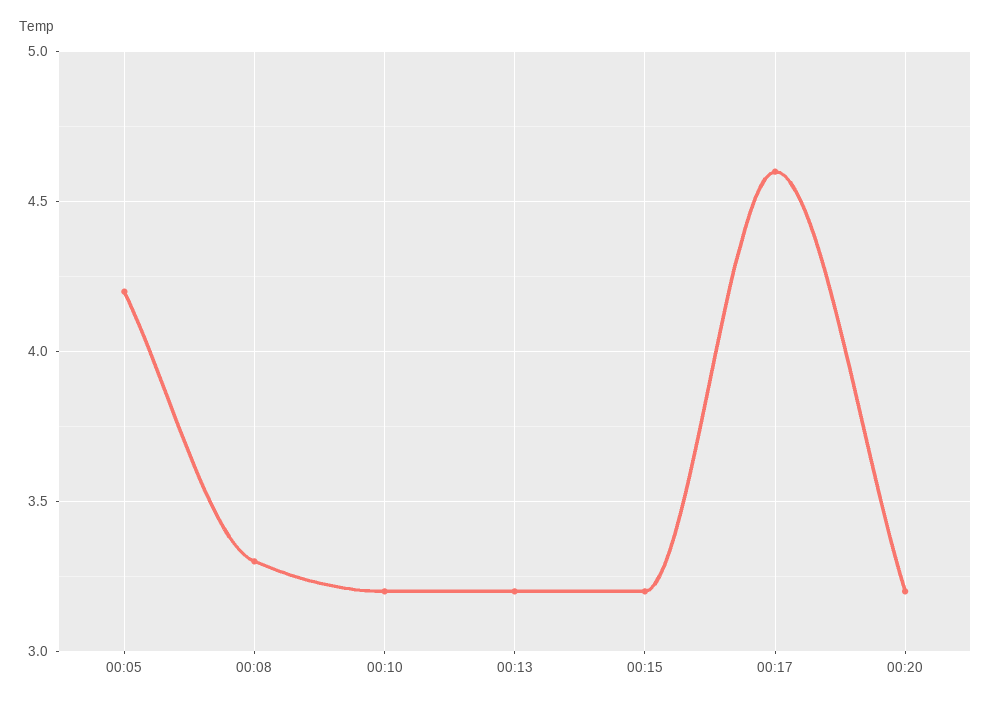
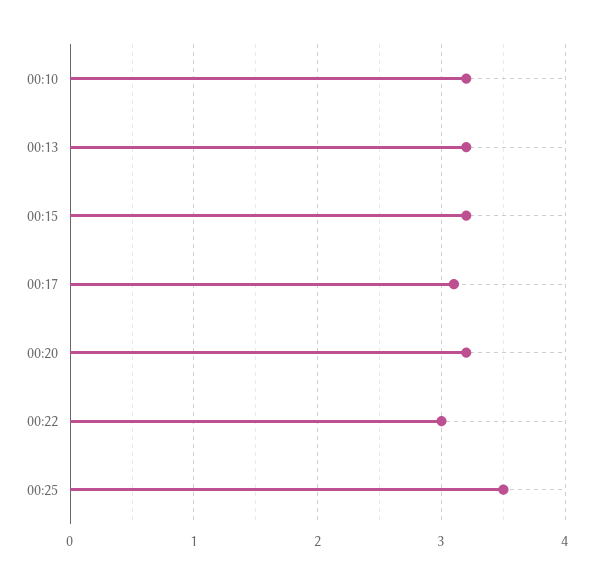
00:05: 4.2 -> none
00:08: 3.3 -> none
00:17: 4.6 -> 3.1
00:22: none -> 3
00:25: none -> 3.5

